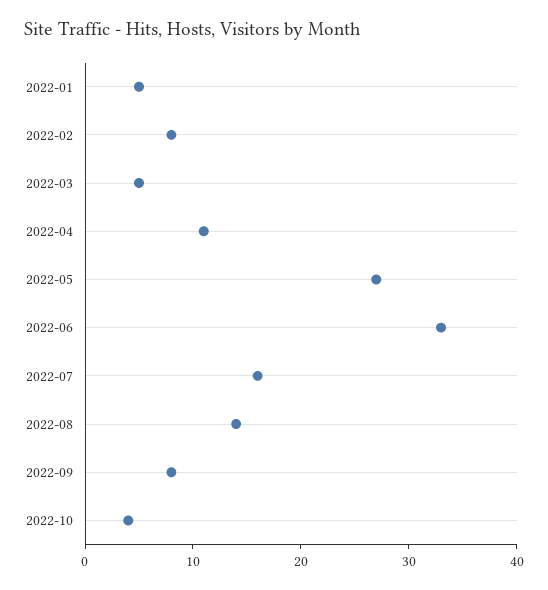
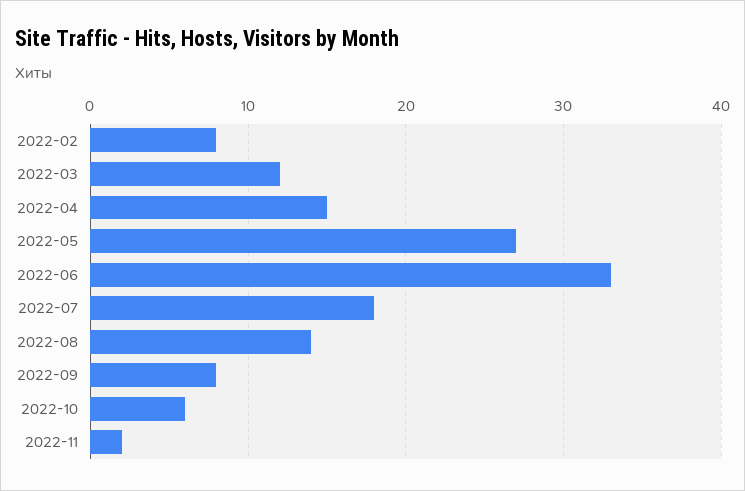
2022-01: 5 -> none
2022-03: 5 -> 12
2022-04: 11 -> 15
2022-07: 16 -> 18
2022-10: 4 -> 6
2022-11: none -> 2

